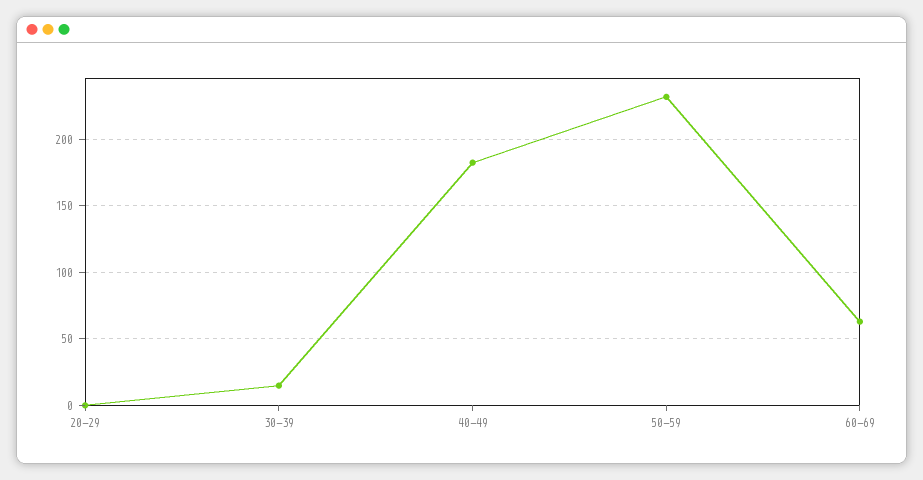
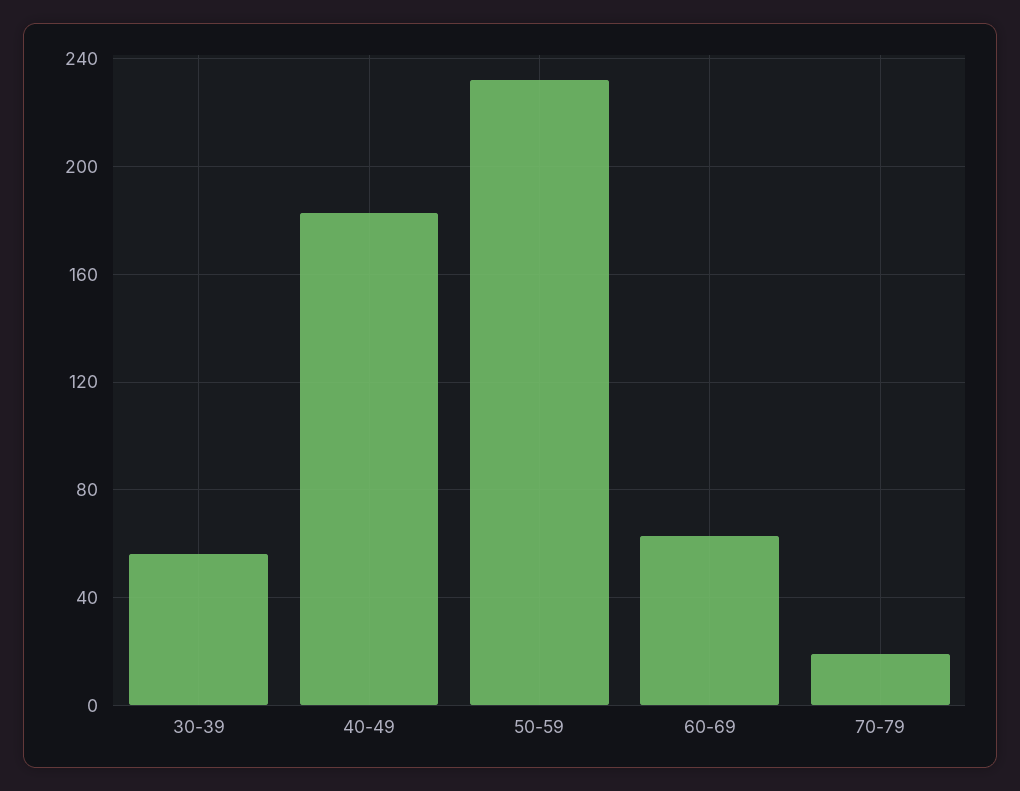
20-29: 0 -> none
30-39: 15 -> 55
70-79: none -> 20

